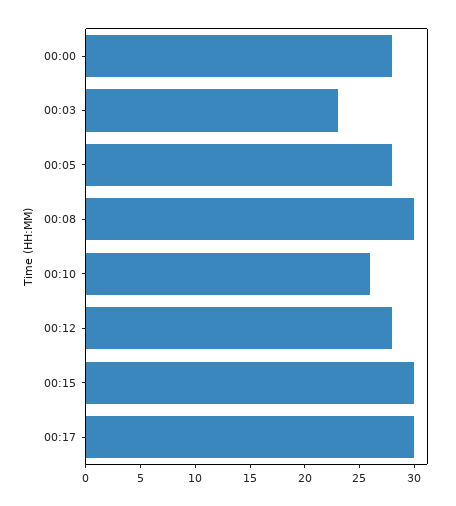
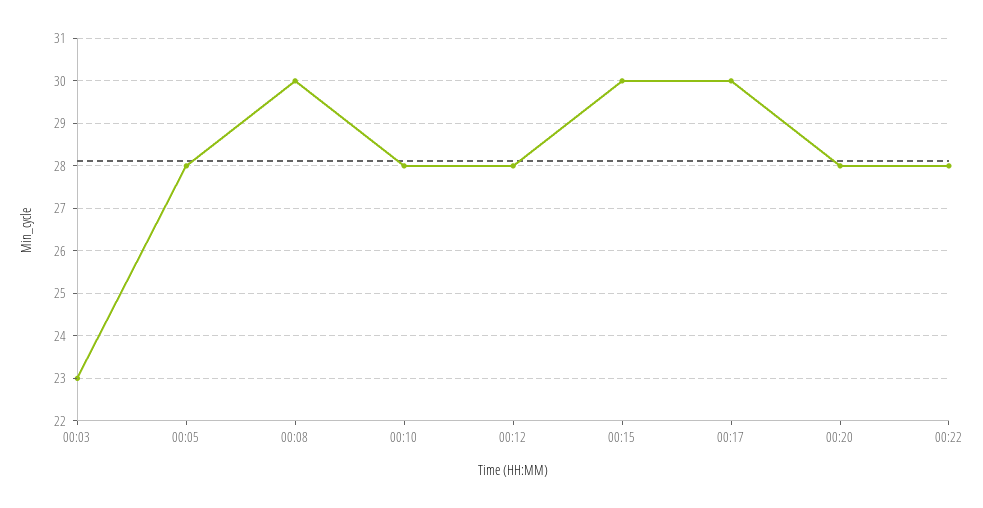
00:00: 28 -> none
00:10: 26 -> 28
00:20: none -> 28
00:22: none -> 28

